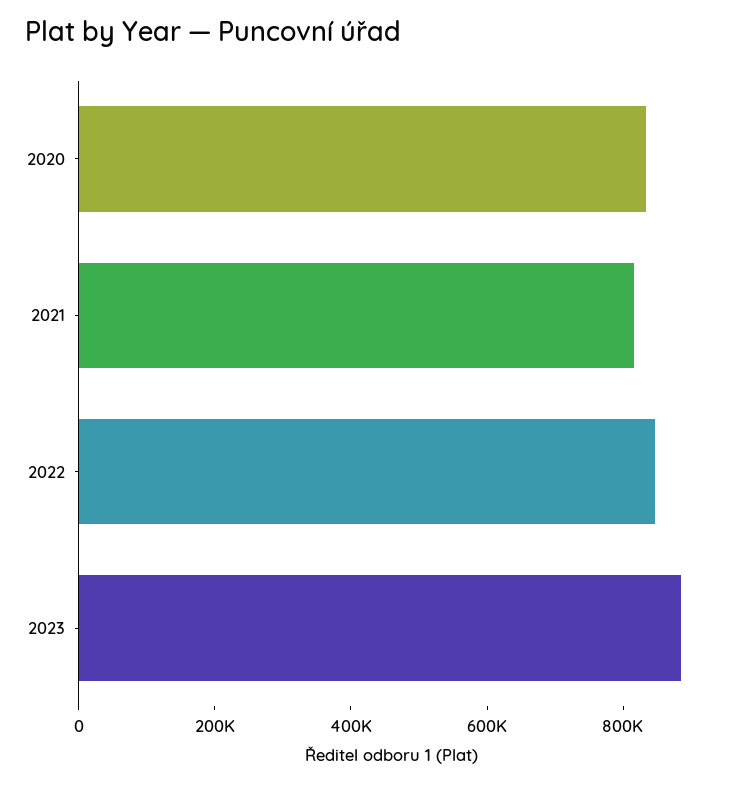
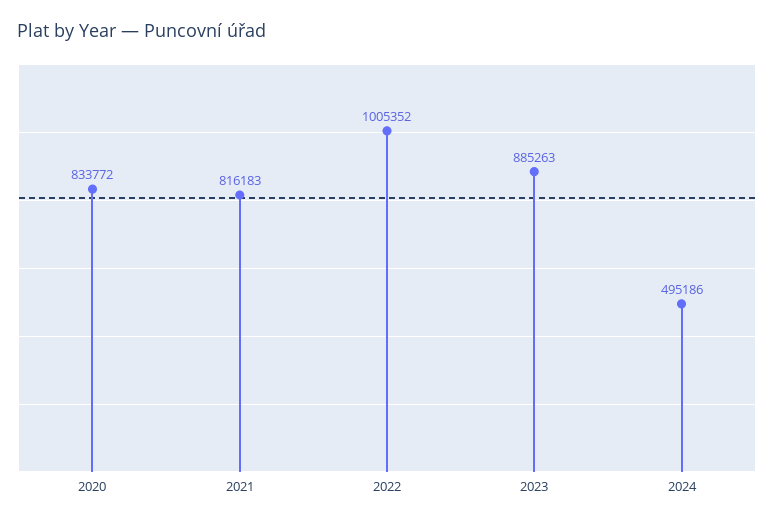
2022: 850000 -> 1005352
2024: none -> 495186

